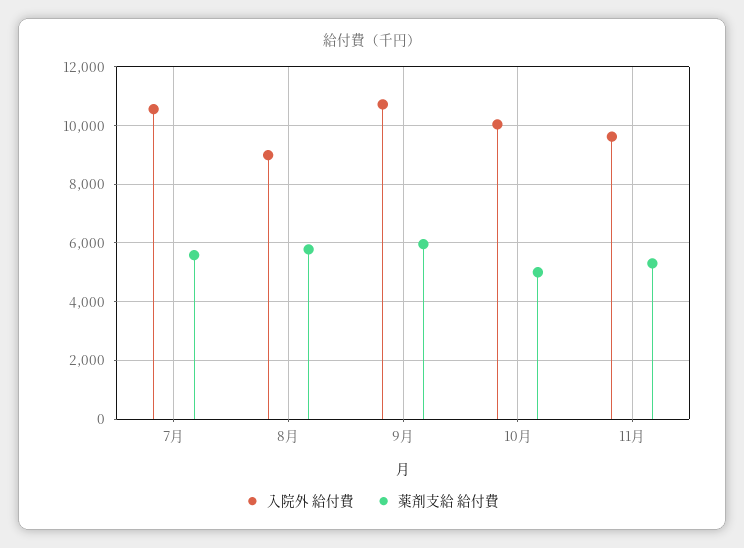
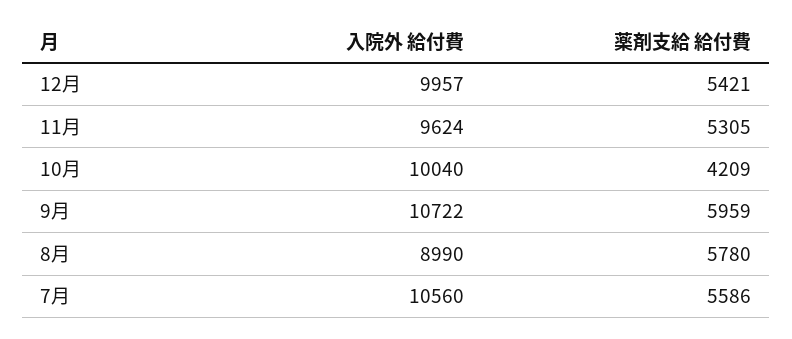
薬剤支給 給付費, 10月: 5000 -> 4209
入院外 給付費, 12月: none -> 9957
薬剤支給 給付費, 12月: none -> 5421

